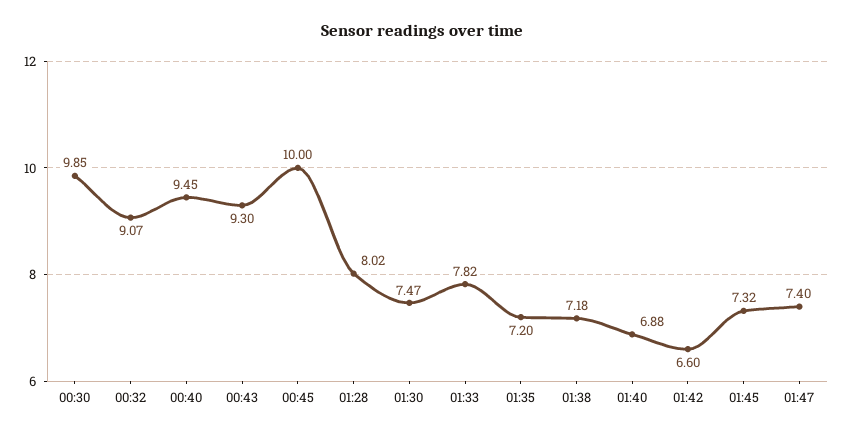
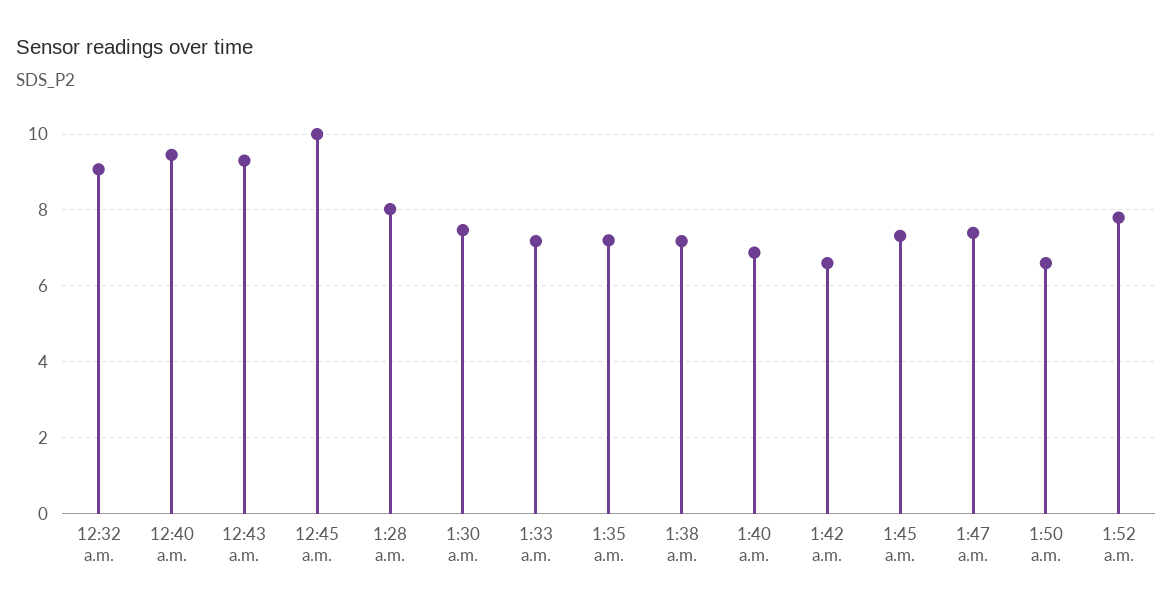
00:30: 9.85 -> none
01:33: 7.82 -> 7.2
1:50 a.m.: none -> 6.6
1:52 a.m.: none -> 7.8

